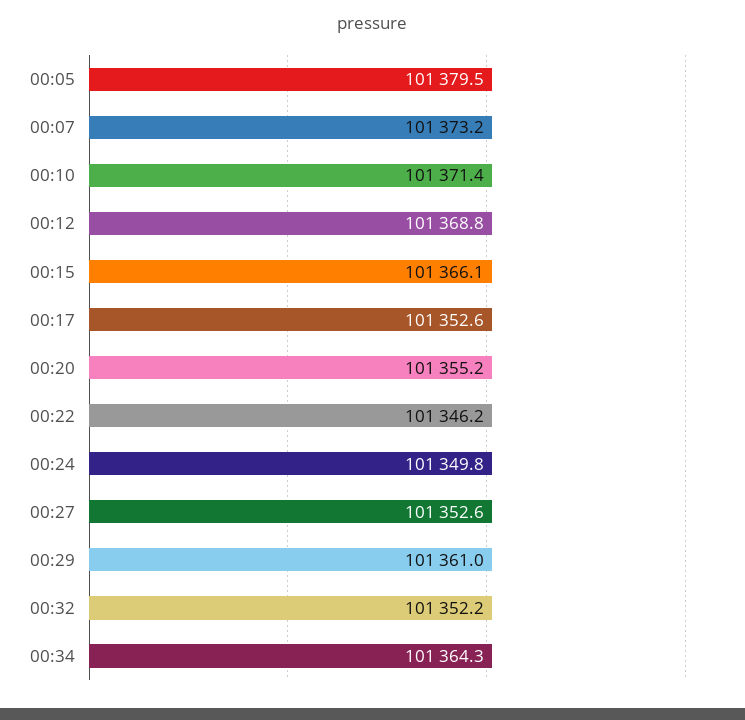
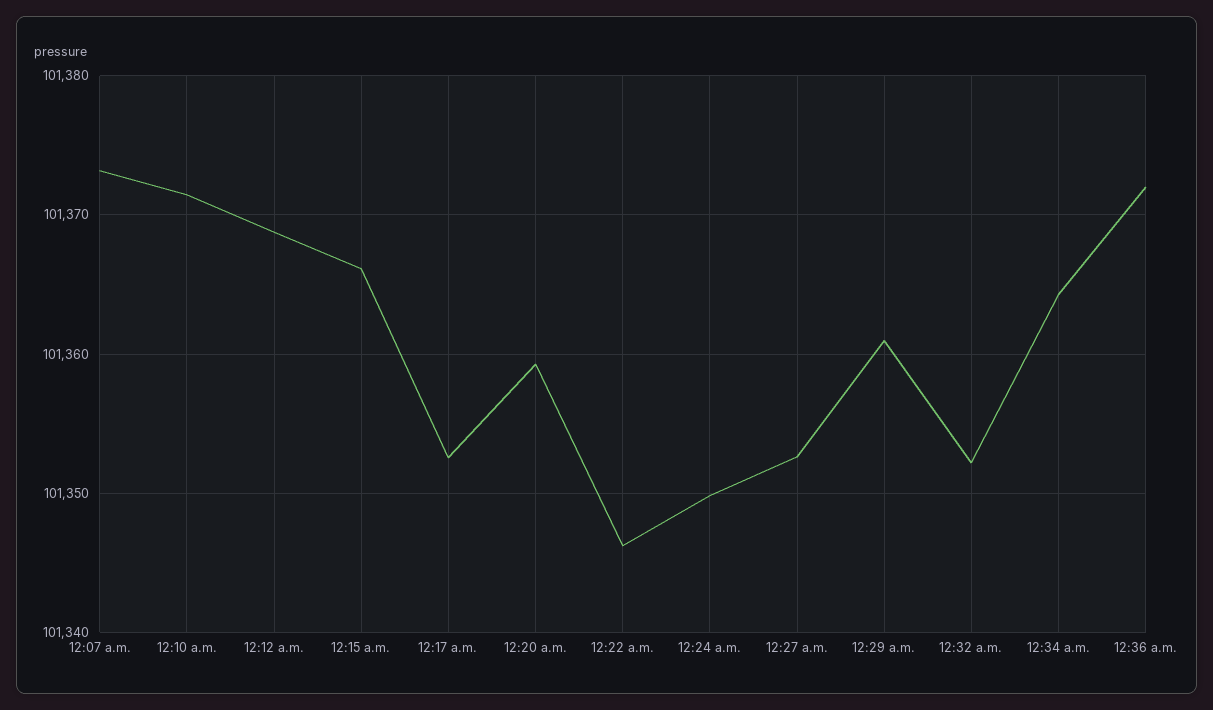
00:05: 101379.5 -> none
00:20: 101355.2 -> 101359
12:36 a.m.: none -> 101372

